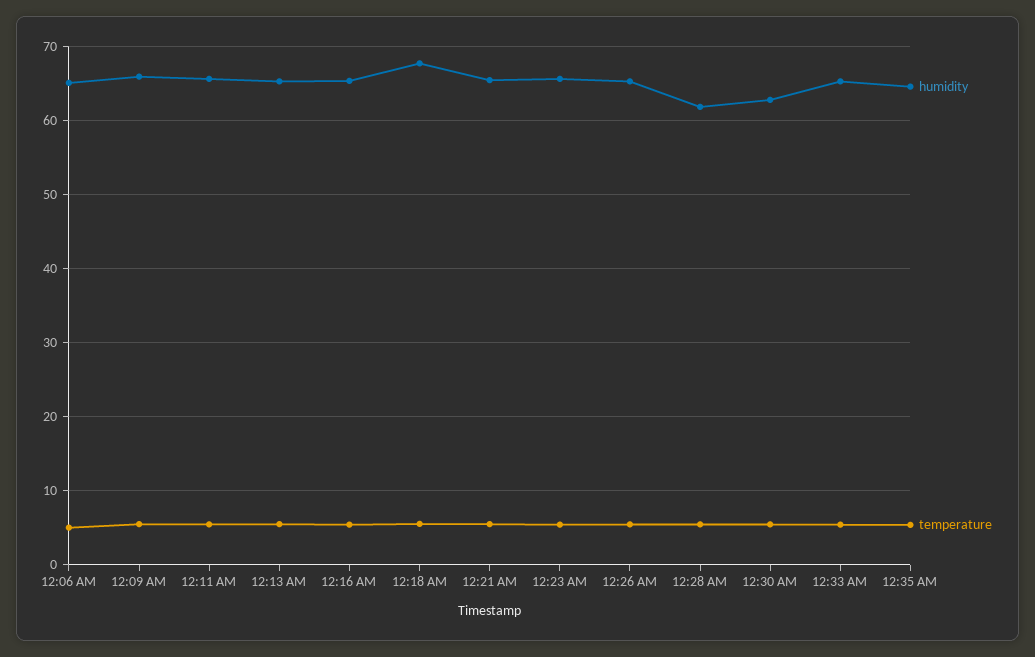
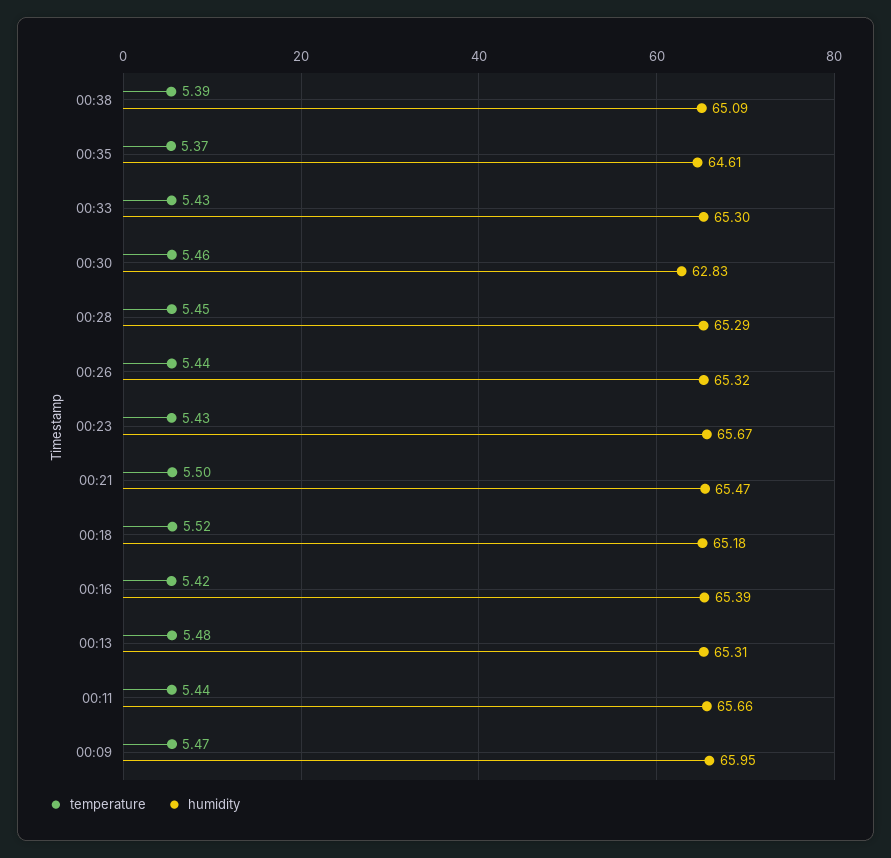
humidity, 12:06 AM: 65 -> none
temperature, 12:06 AM: 5 -> none
humidity, 12:18 AM: 68 -> 65.18
humidity, 12:28 AM: 62 -> 65.29
temperature, 00:38: none -> 5.39
humidity, 00:38: none -> 65.09

